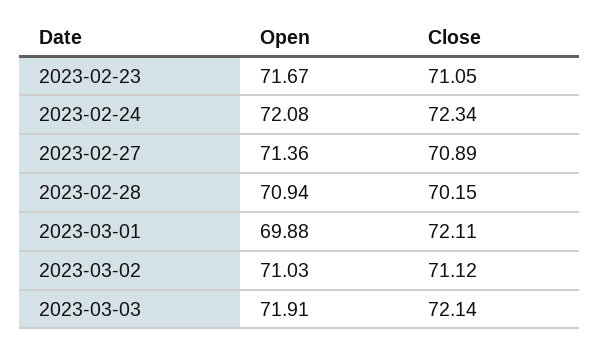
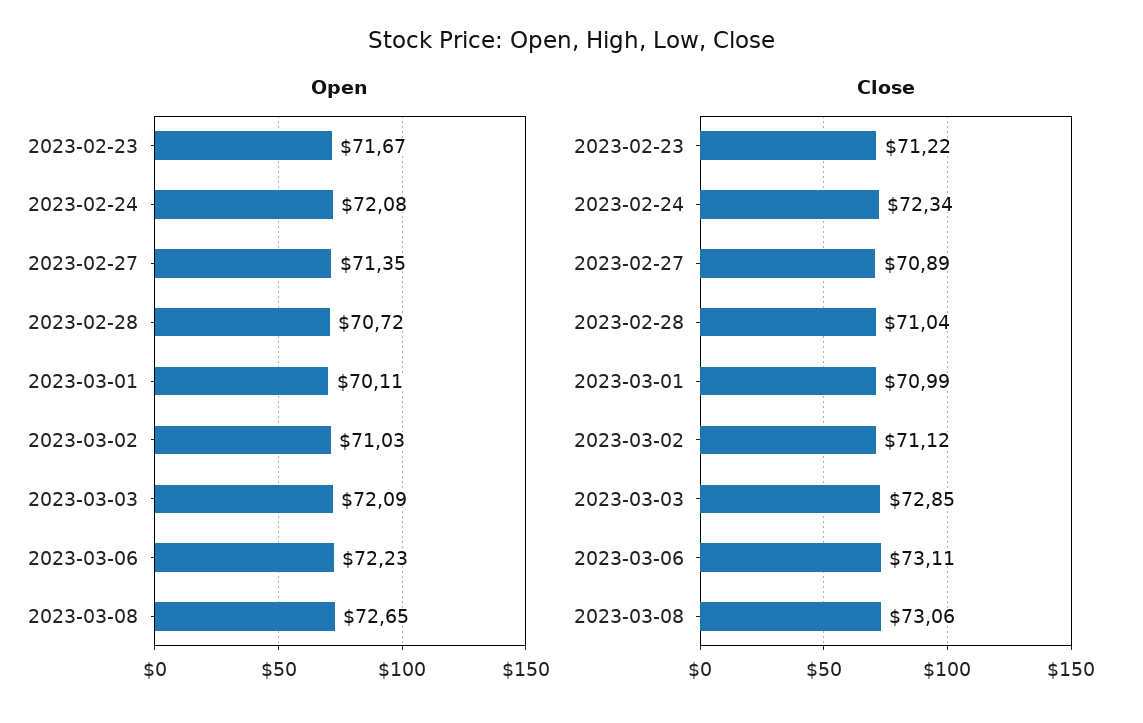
Close, 2023-02-23: 71.05 -> 71.22
Open, 2023-02-27: 71.36 -> 71.35
Open, 2023-02-28: 70.94 -> 70.72
Close, 2023-02-28: 70.15 -> 71.04
Open, 2023-03-01: 69.88 -> 70.11
Close, 2023-03-01: 72.11 -> 70.99
Open, 2023-03-03: 71.91 -> 72.09
Close, 2023-03-03: 72.14 -> 72.85
Open, 2023-03-06: none -> 72.23
Open, 2023-03-08: none -> 72.65
Close, 2023-03-06: none -> 73.11
Close, 2023-03-08: none -> 73.06

